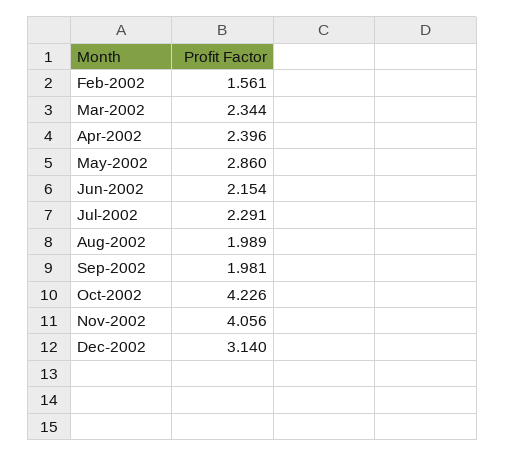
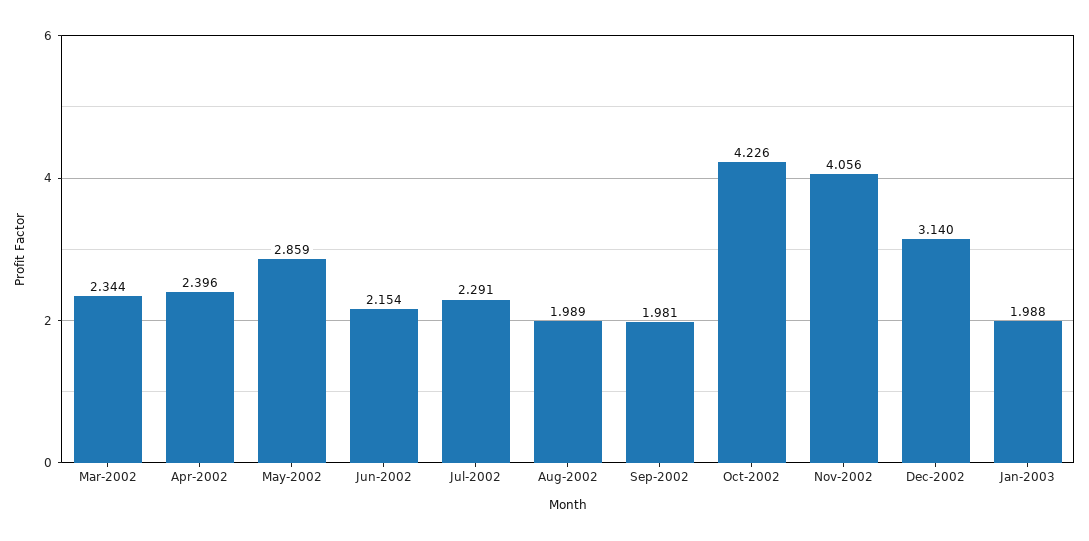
Feb-2002: 1.561 -> none
May-2002: 2.86 -> 2.859
Jan-2003: none -> 1.988

